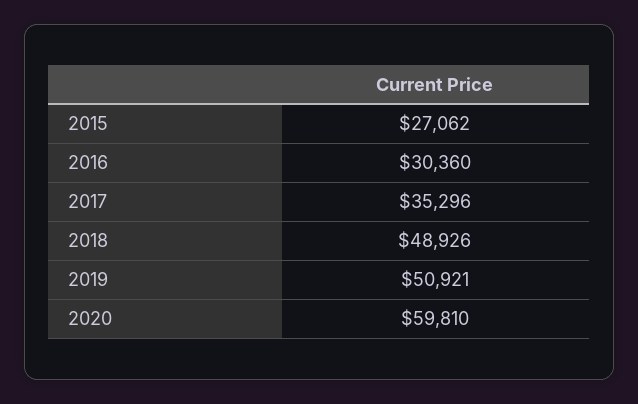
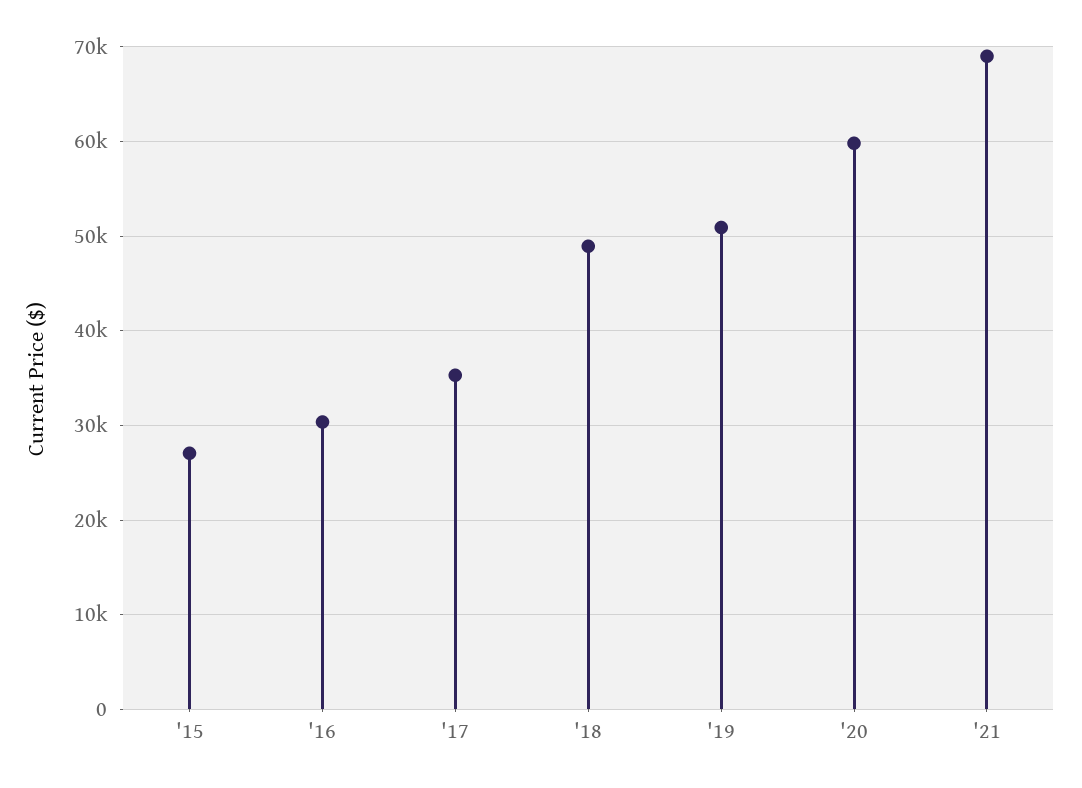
'21: none -> 69000

